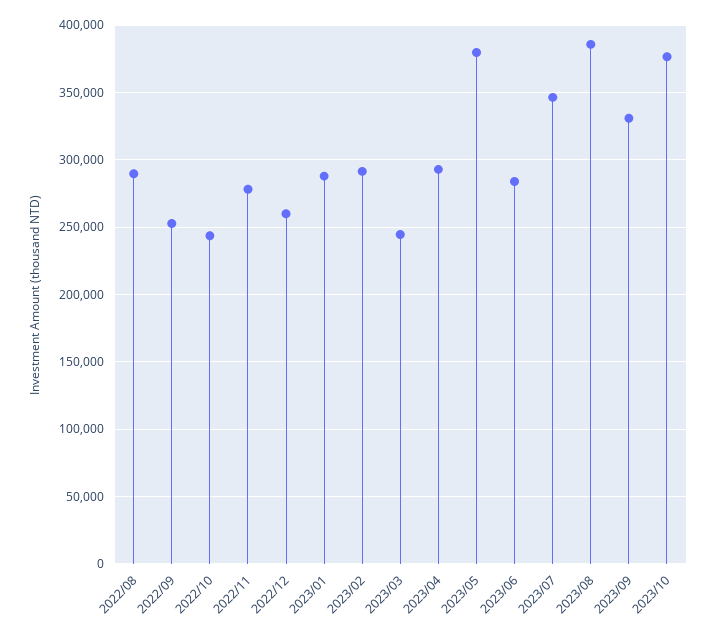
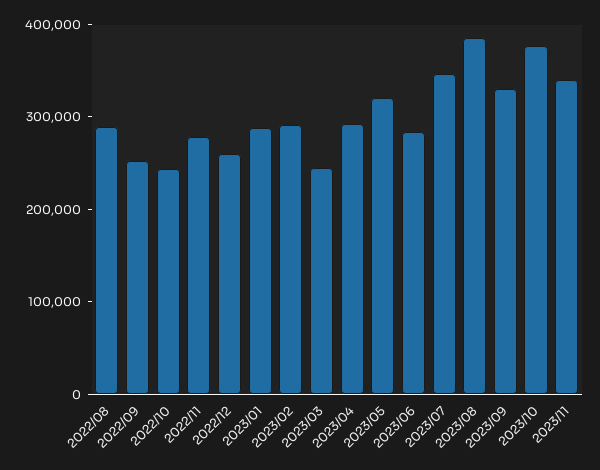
2023/05: 380000 -> 320000
2023/11: none -> 340000

